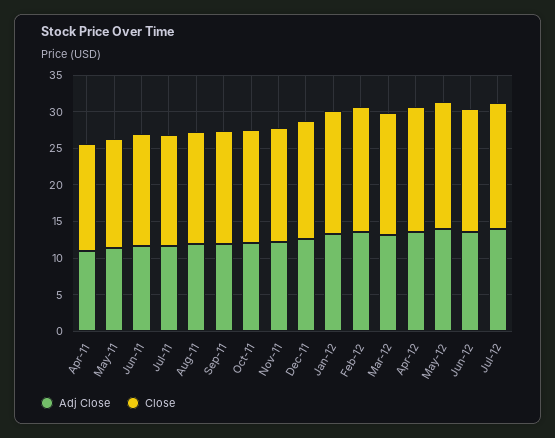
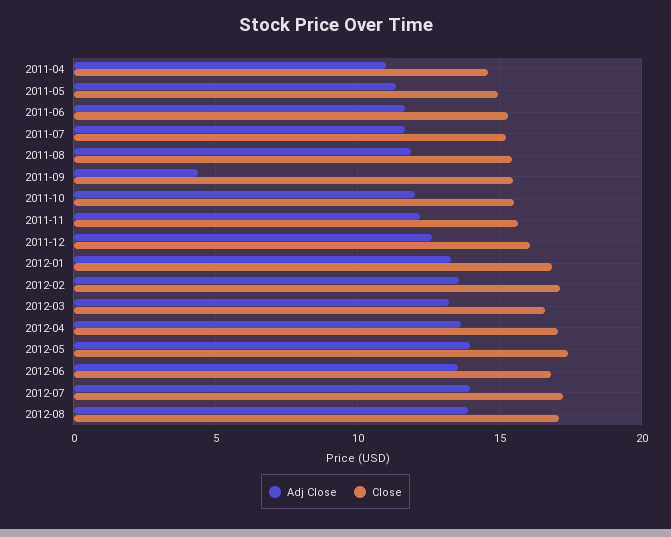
Adj Close, Sep-11: 12.5 -> 4.5
Adj Close, 2012-08: none -> 14
Close, 2012-08: none -> 17

